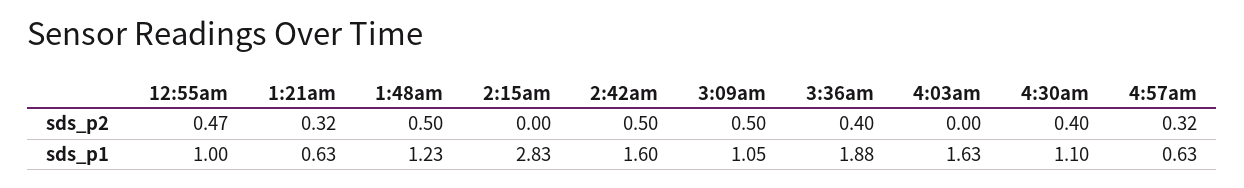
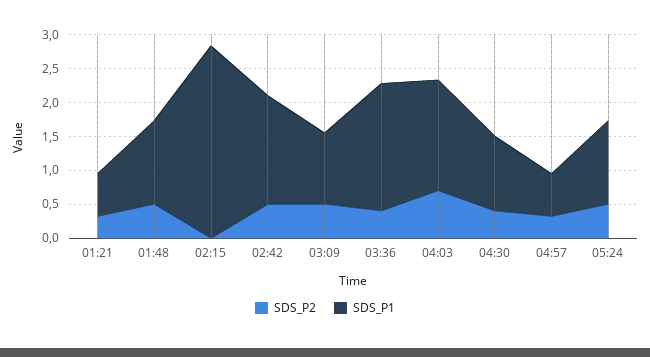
sds_p2, 12:55am: 0.47 -> none
sds_p2, 4:03am: 0 -> 0.75
sds_p1, 12:55am: 1 -> none
sds_p2, 05:24: none -> 0.5
sds_p1, 05:24: none -> 1.25

